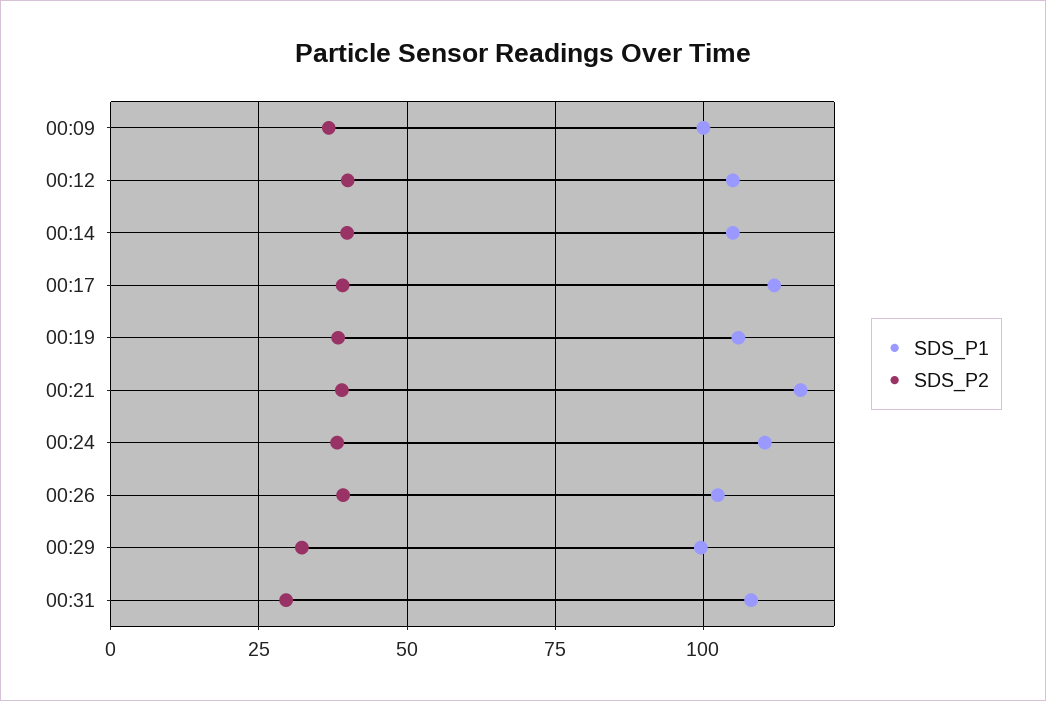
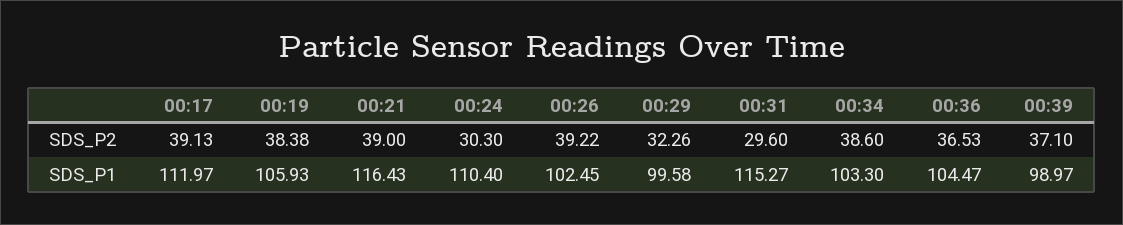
SDS_P1, 00:09: 100 -> none
SDS_P2, 00:09: 37.5 -> none
SDS_P1, 00:12: 105 -> none
SDS_P2, 00:12: 40 -> none
SDS_P1, 00:14: 105 -> none
SDS_P2, 00:14: 40 -> none
SDS_P2, 00:24: 37.5 -> 30.3
SDS_P1, 00:31: 107.5 -> 115.27
SDS_P2, 00:34: none -> 38.6
SDS_P2, 00:36: none -> 36.53
SDS_P2, 00:39: none -> 37.1
SDS_P1, 00:34: none -> 103.3
SDS_P1, 00:36: none -> 104.47
SDS_P1, 00:39: none -> 98.97

